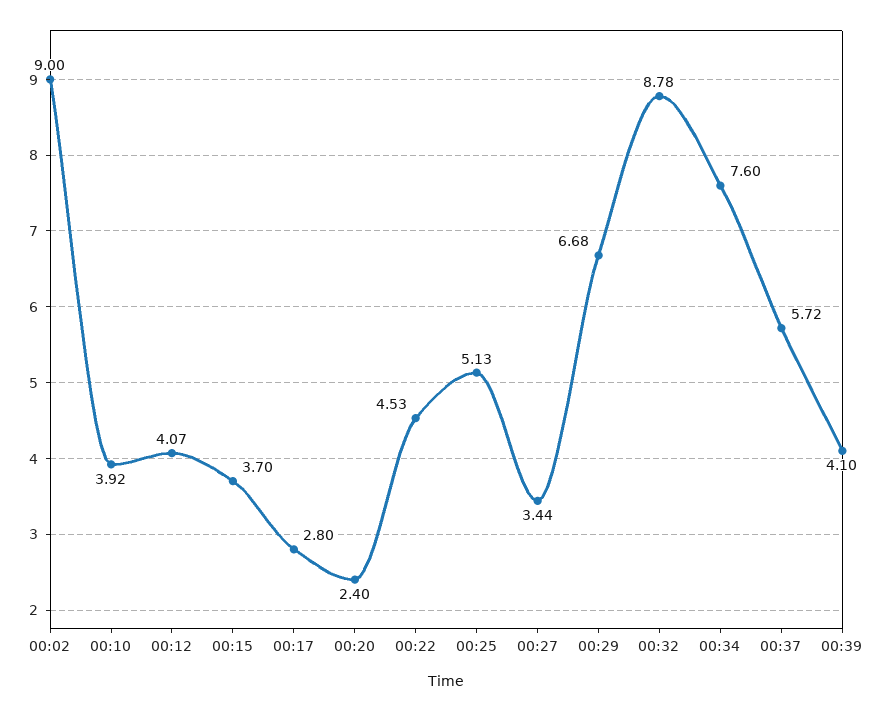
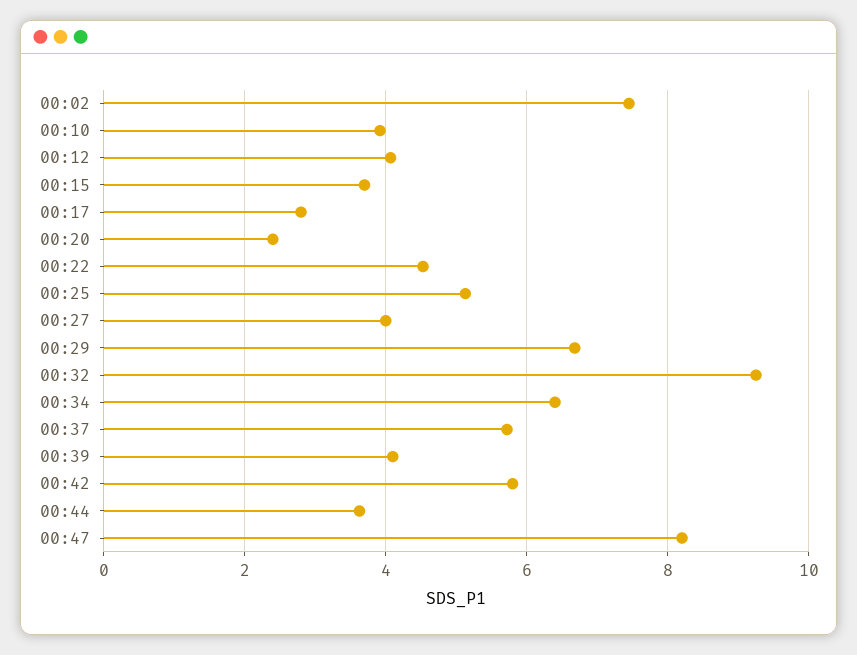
00:02: 9 -> 7.4
00:27: 3.44 -> 4
00:32: 8.78 -> 9.2
00:34: 7.6 -> 6.4
00:42: none -> 5.8
00:44: none -> 3.6
00:47: none -> 8.2

